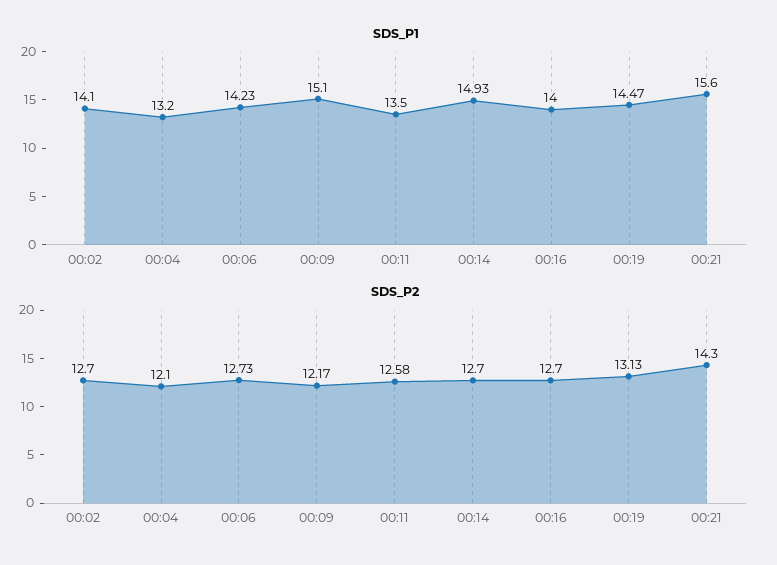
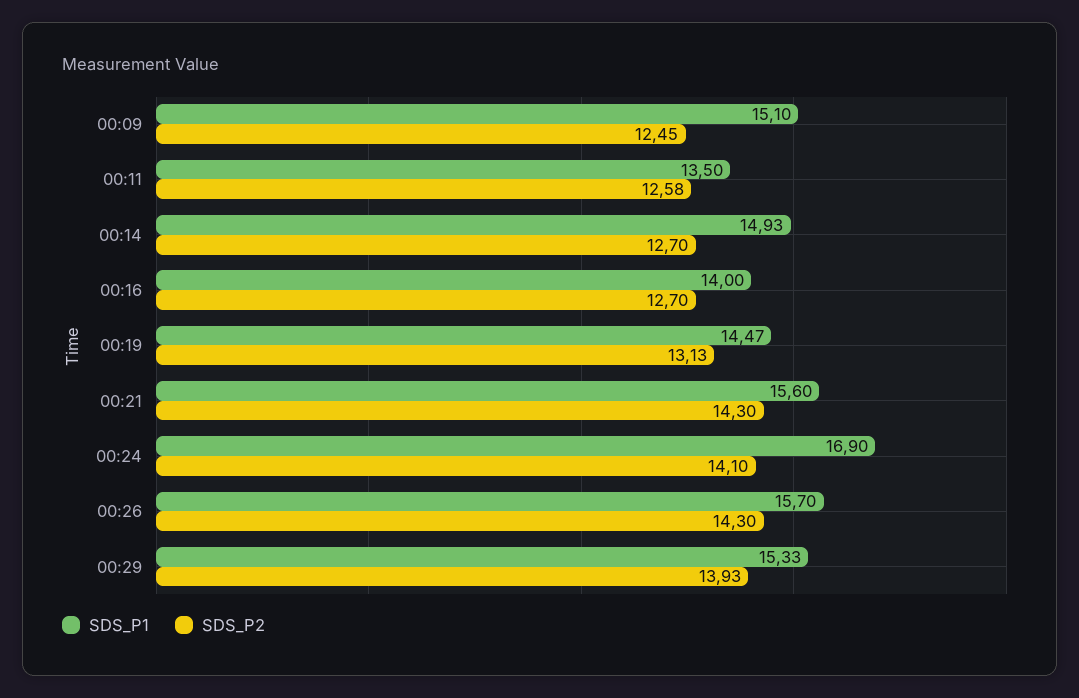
SDS_P1, 00:02: 14.1 -> none
SDS_P1, 00:04: 13.2 -> none
SDS_P1, 00:06: 14.23 -> none
SDS_P2, 00:02: 12.7 -> none
SDS_P2, 00:04: 12.1 -> none
SDS_P2, 00:06: 12.73 -> none
SDS_P2, 00:09: 12.17 -> 12.45
SDS_P1, 00:24: none -> 16.9
SDS_P2, 00:24: none -> 14.1
SDS_P1, 00:26: none -> 15.7
SDS_P2, 00:26: none -> 14.3
SDS_P1, 00:29: none -> 15.33
SDS_P2, 00:29: none -> 13.93

